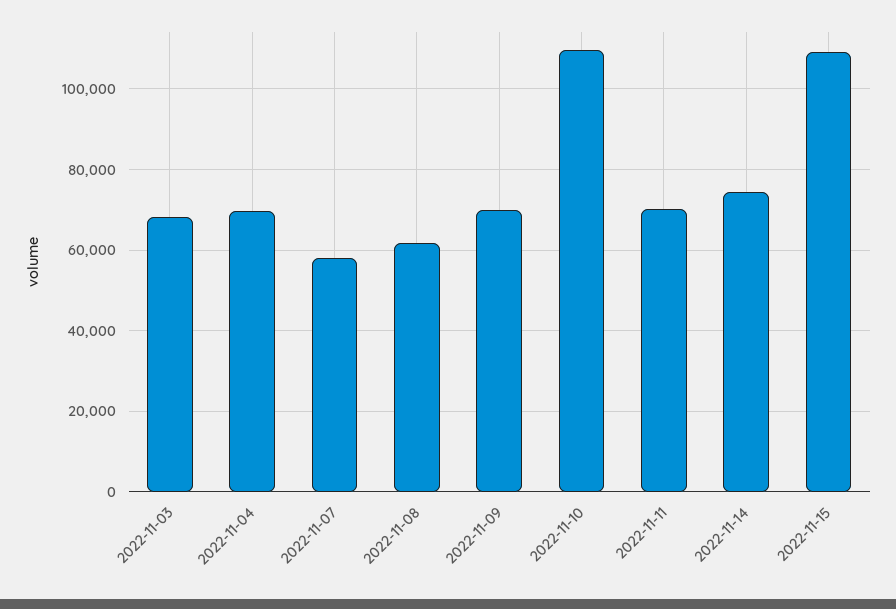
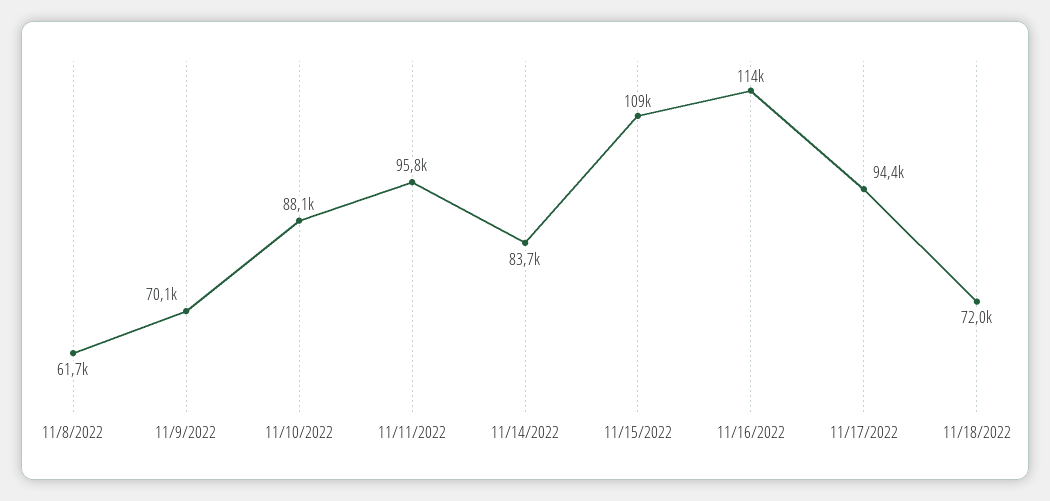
2022-11-03: 68000 -> none
2022-11-04: 70000 -> none
2022-11-07: 58000 -> none
2022-11-10: 110000 -> 88100
2022-11-11: 70000 -> 95800
2022-11-14: 74000 -> 83700
11/16/2022: none -> 114000
11/17/2022: none -> 94400
11/18/2022: none -> 72000

